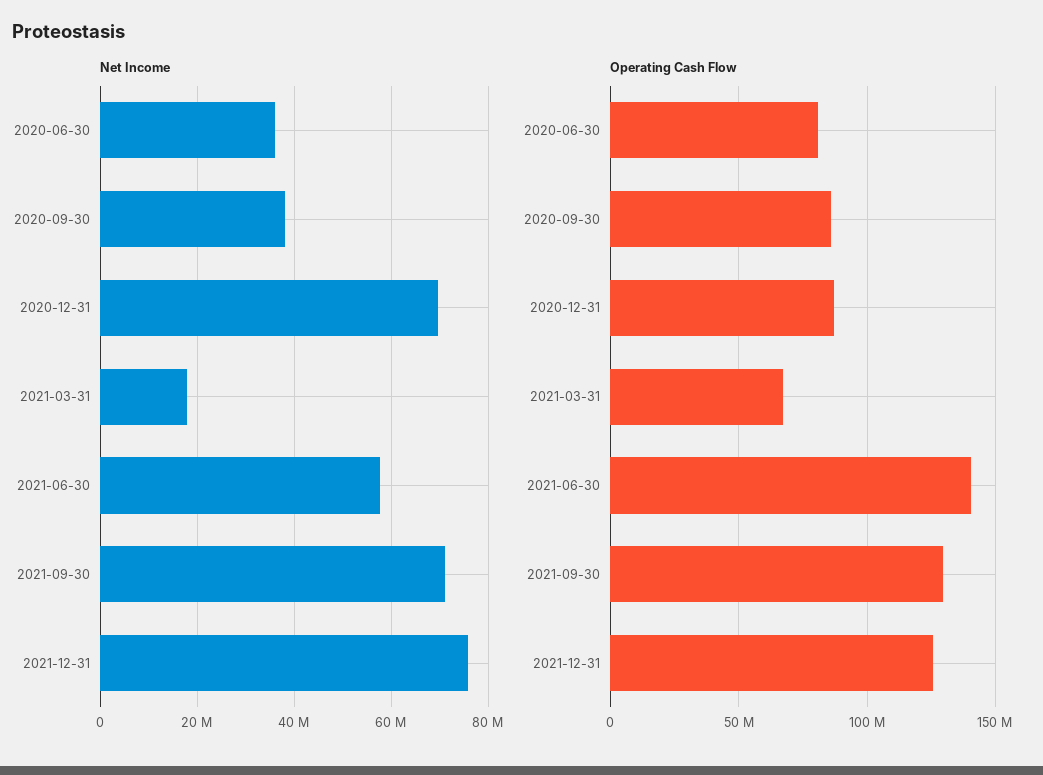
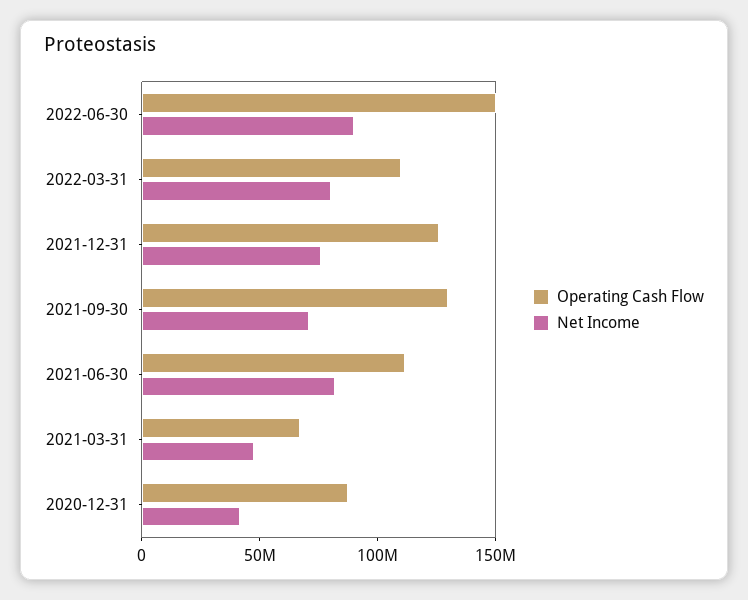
Net Income, 2020-06-30: 36000000 -> none
Net Income, 2020-09-30: 38000000 -> none
Net Income, 2020-12-31: 70000000 -> 40000000
Net Income, 2021-03-31: 18000000 -> 50000000
Net Income, 2021-06-30: 58000000 -> 80000000
Operating Cash Flow, 2020-06-30: 80000000 -> none
Operating Cash Flow, 2020-09-30: 85000000 -> none
Operating Cash Flow, 2021-06-30: 140000000 -> 110000000
Operating Cash Flow, 2022-06-30: none -> 150000000
Net Income, 2022-06-30: none -> 90000000
Operating Cash Flow, 2022-03-31: none -> 110000000
Net Income, 2022-03-31: none -> 80000000

